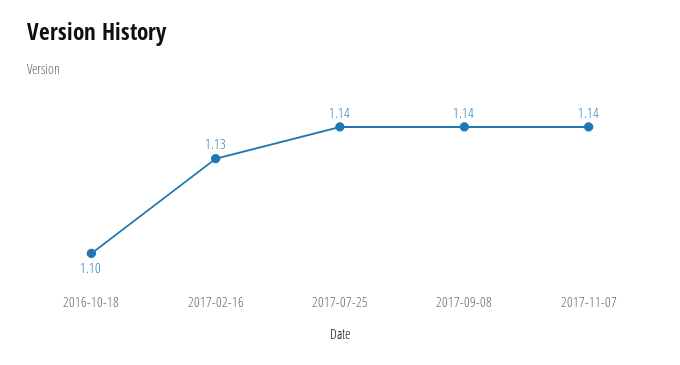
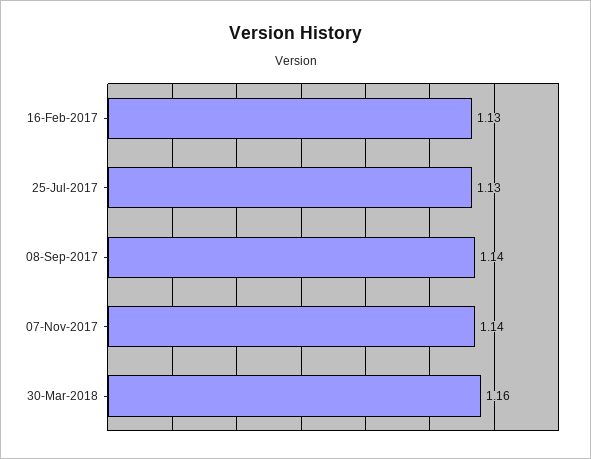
2016-10-18: 1.1 -> none
2017-07-25: 1.14 -> 1.13
30-Mar-2018: none -> 1.16

